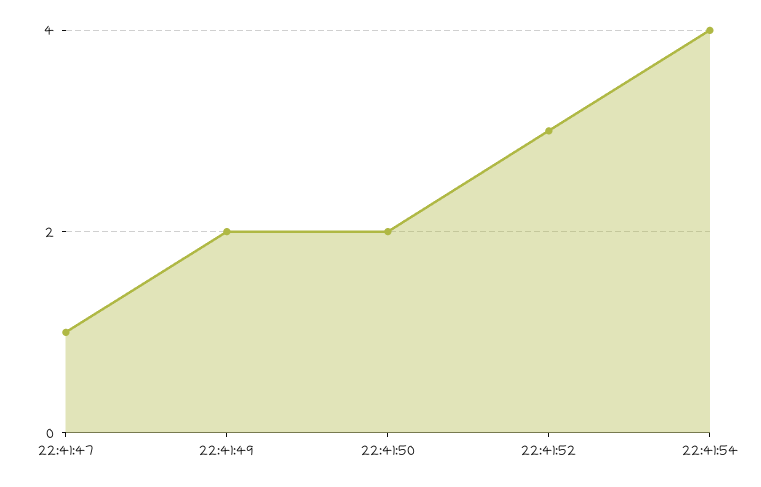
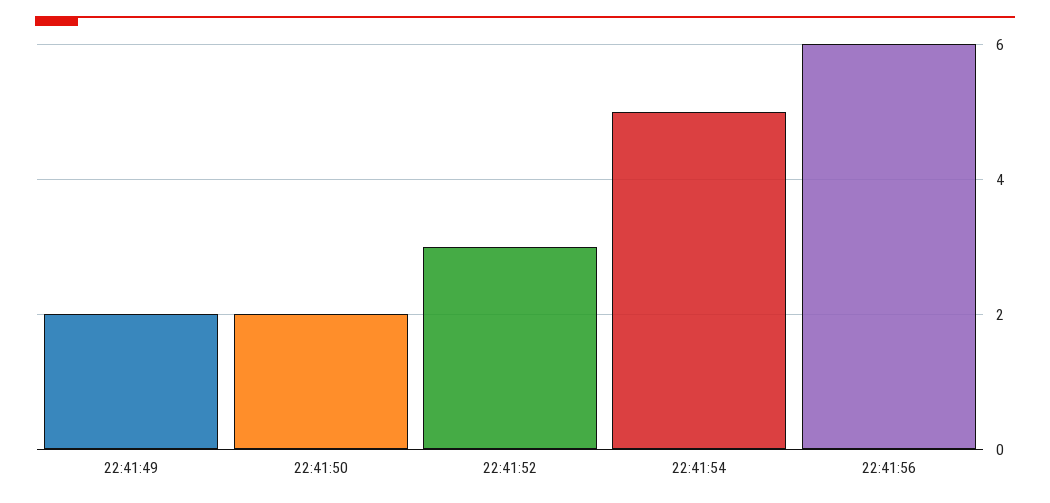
22:41:47: 1 -> none
22:41:54: 4 -> 5
22:41:56: none -> 6

